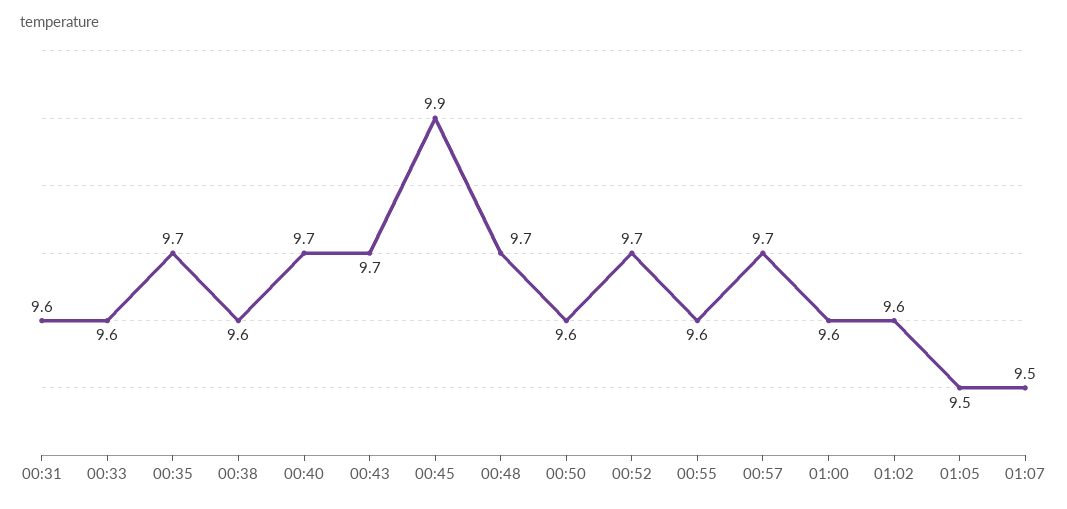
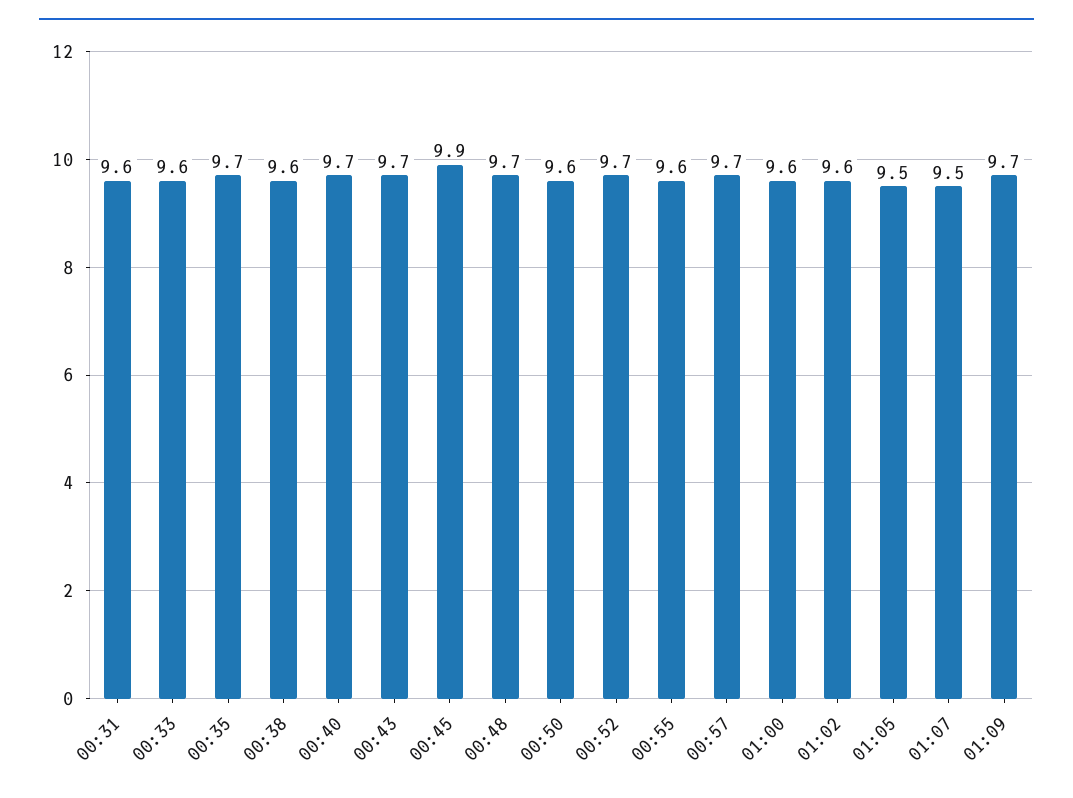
01:09: none -> 9.7

